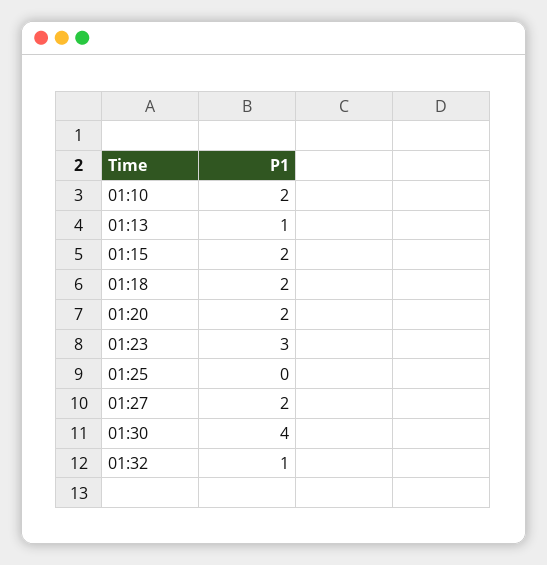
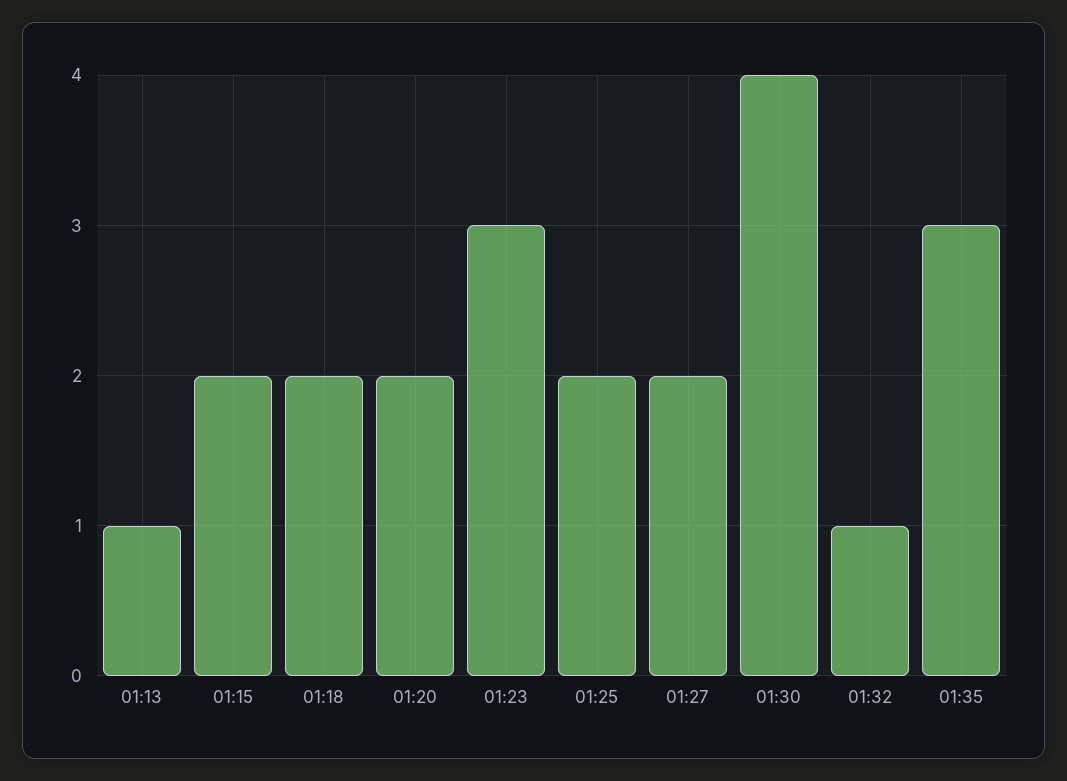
01:10: 2 -> none
01:25: 0 -> 2
01:35: none -> 3

